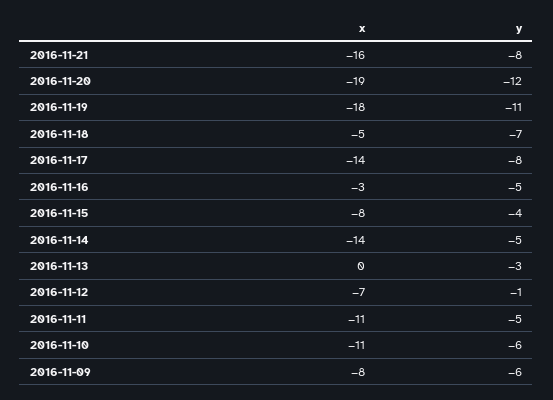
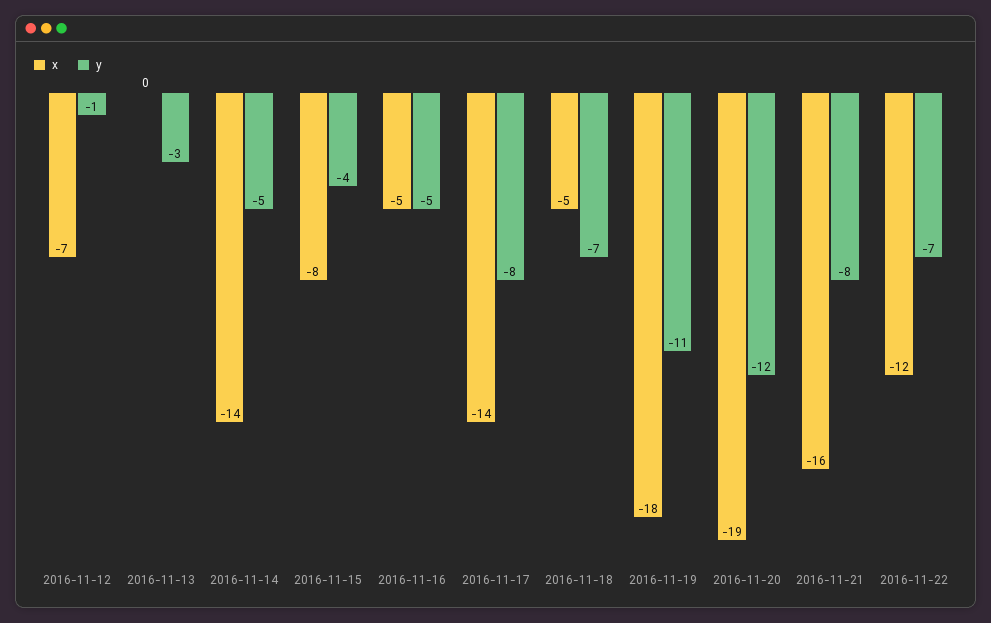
x, 2016-11-16: -3 -> -5
x, 2016-11-11: -11 -> none
y, 2016-11-11: -5 -> none
x, 2016-11-10: -11 -> none
y, 2016-11-10: -6 -> none
x, 2016-11-09: -8 -> none
y, 2016-11-09: -6 -> none
x, 2016-11-22: none -> -12
y, 2016-11-22: none -> -7

